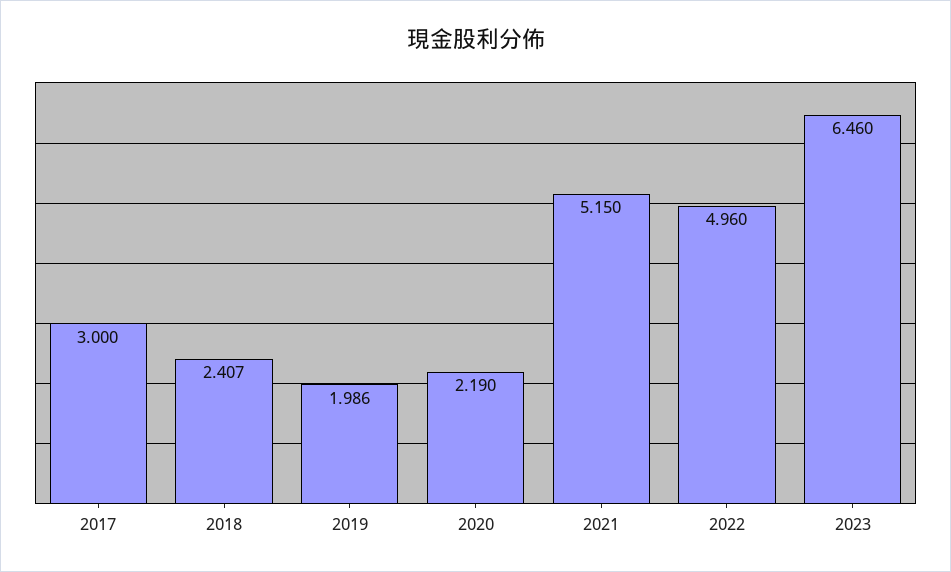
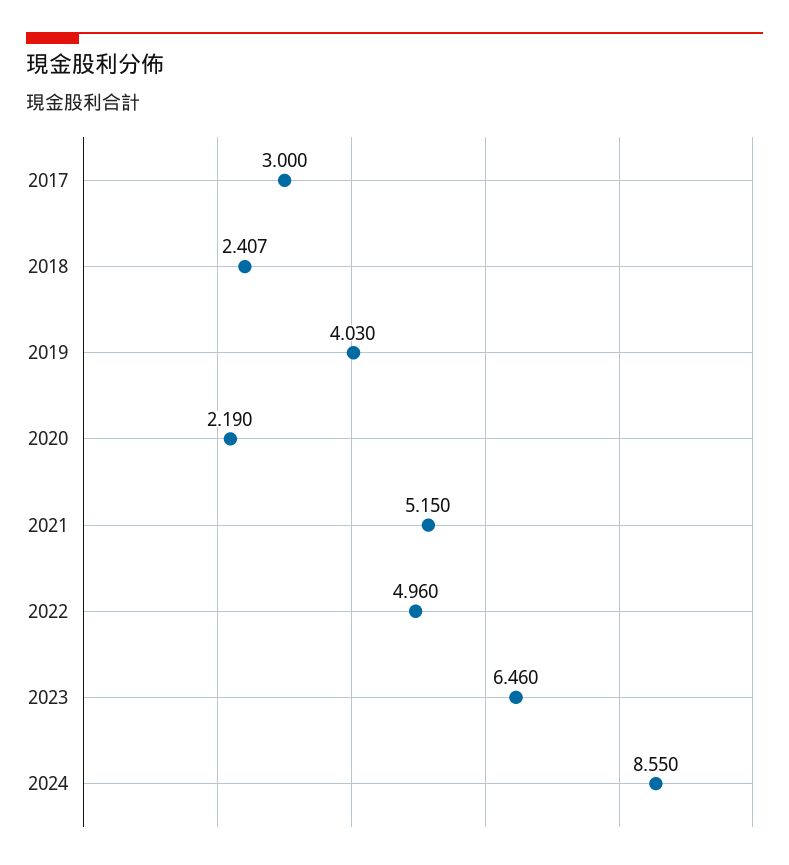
2019: 1.986 -> 4.03
2024: none -> 8.55

